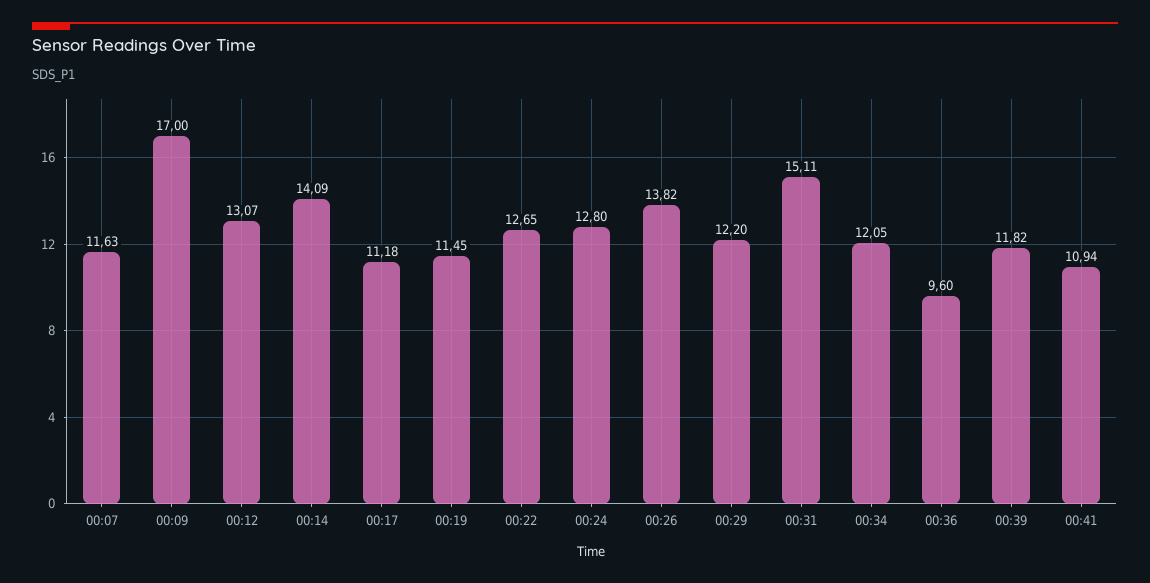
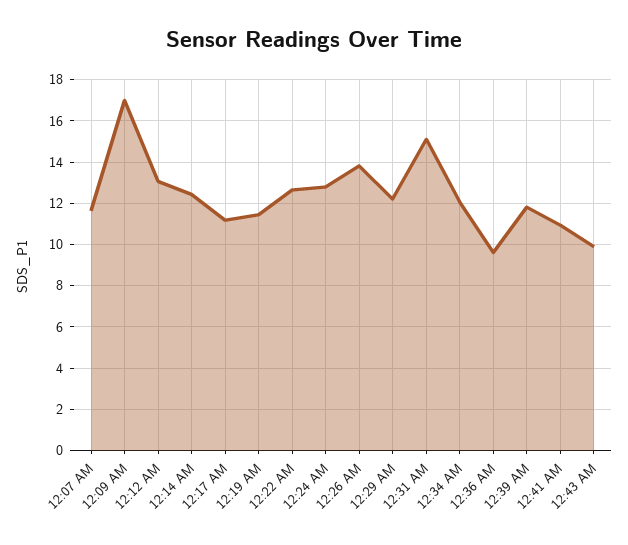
00:14: 14.09 -> 12.5
12:43 AM: none -> 10

